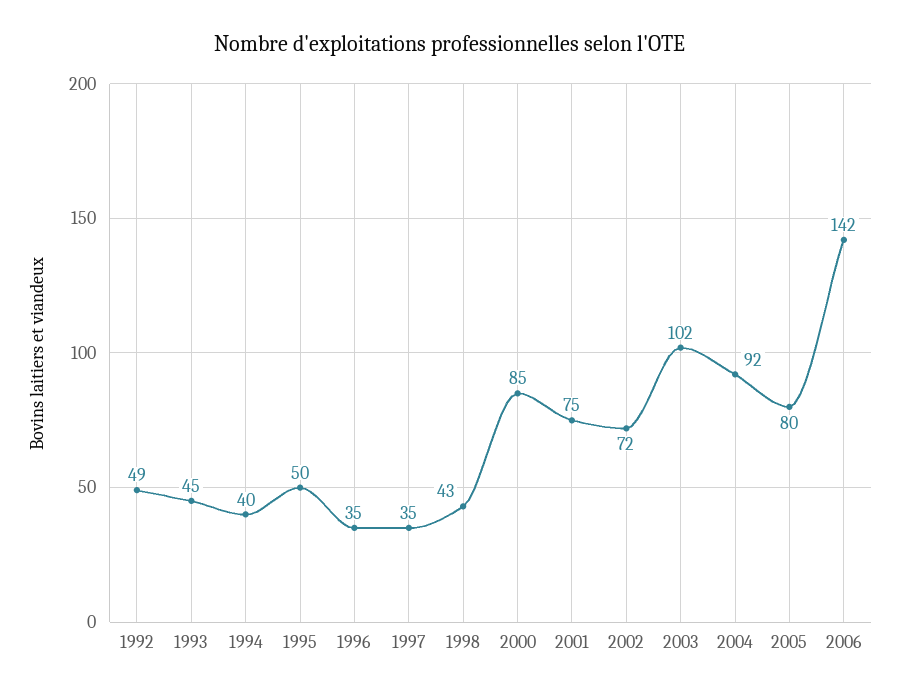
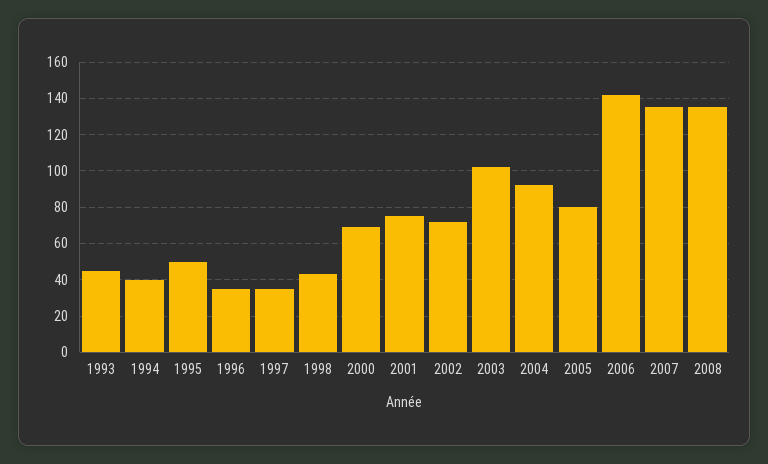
1992: 49 -> none
2000: 85 -> 70
2007: none -> 135
2008: none -> 135

